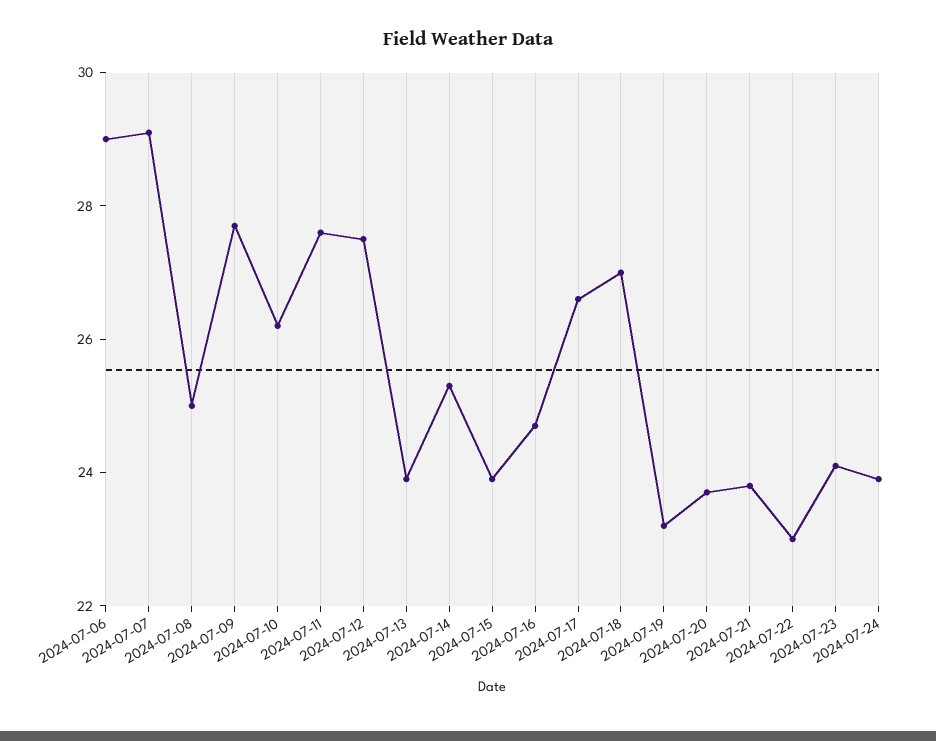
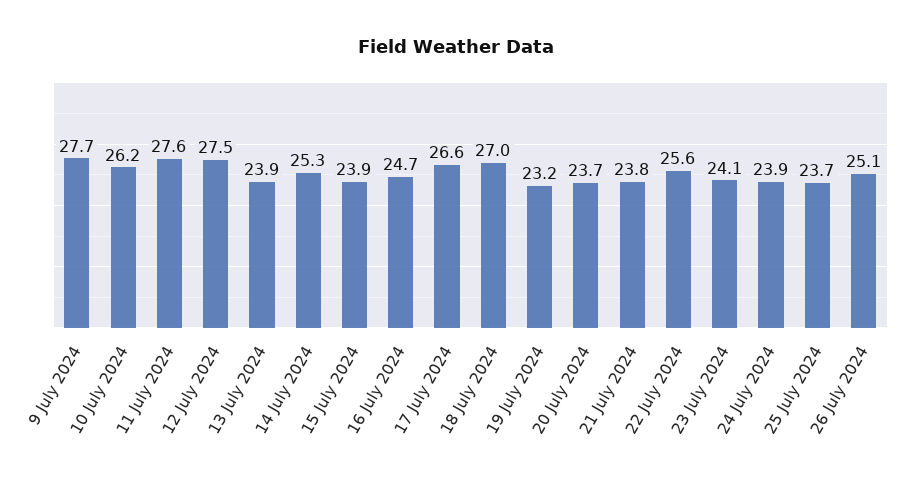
2024-07-06: 29 -> none
2024-07-07: 29 -> none
2024-07-08: 25 -> none
2024-07-22: 23 -> 25.6
25 July 2024: none -> 23.7
26 July 2024: none -> 25.1

